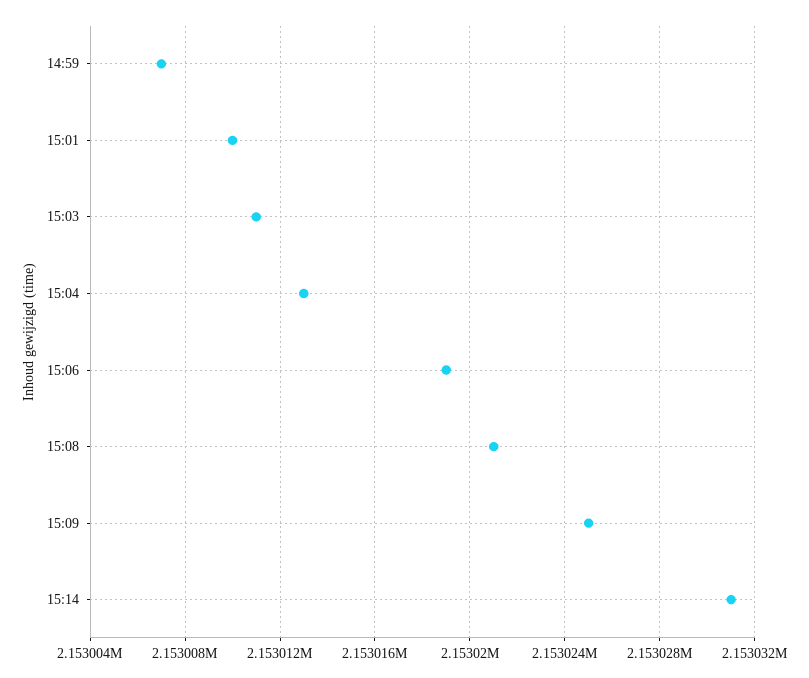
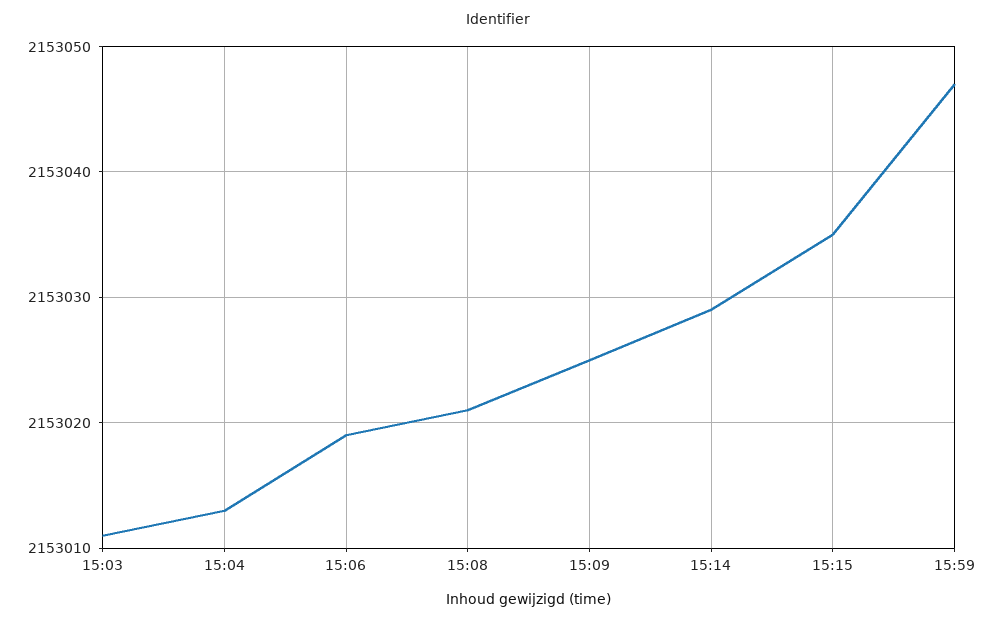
14:59: 2153007 -> none
15:01: 2153010 -> none
15:14: 2153031 -> 2153029
15:15: none -> 2153035
15:59: none -> 2153047

